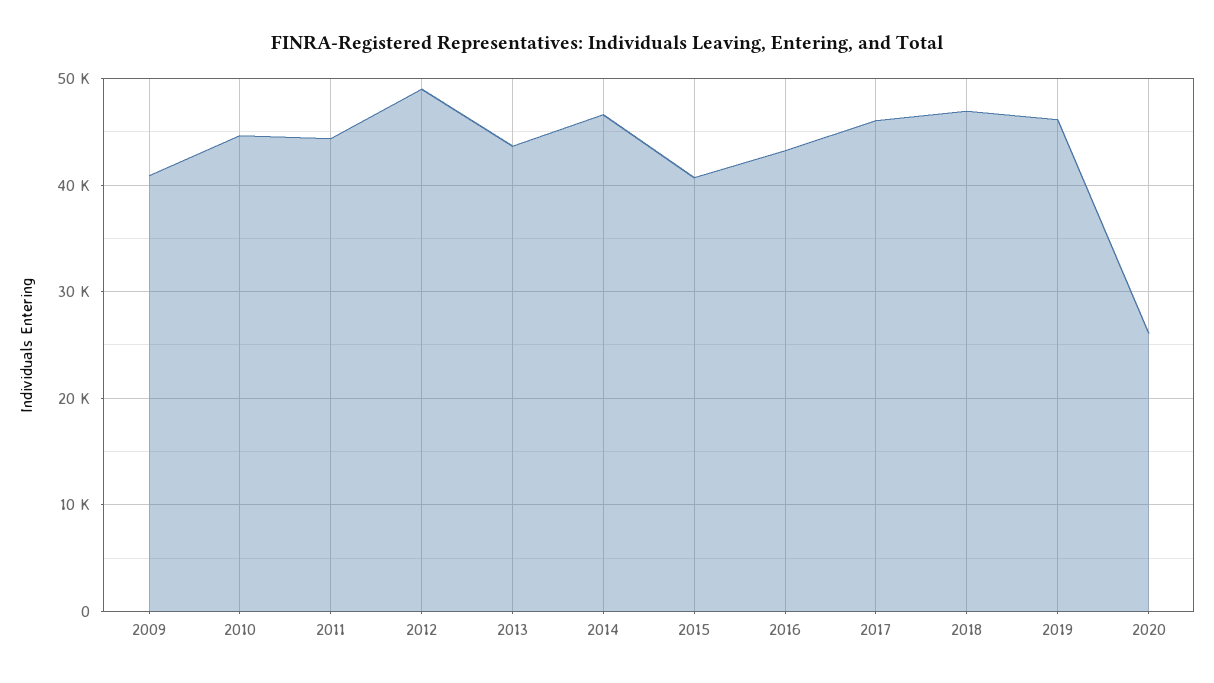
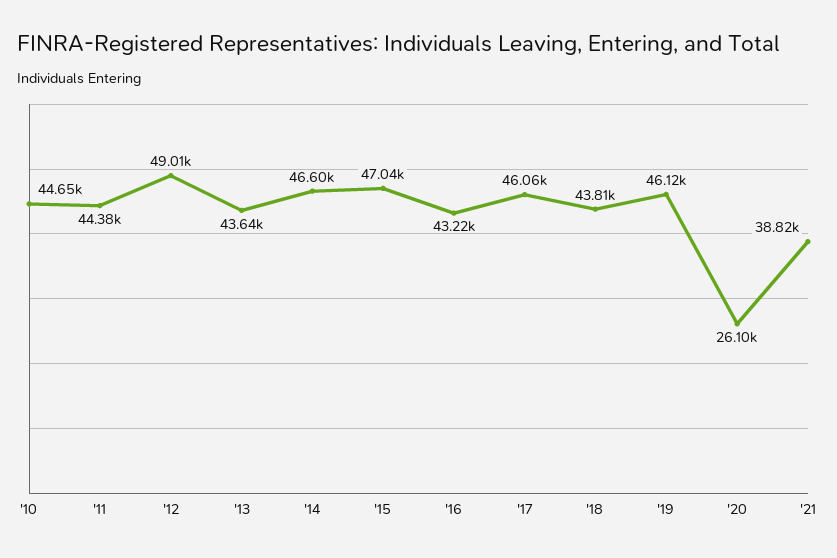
2009: 41000 -> none
2015: 41000 -> 47040
2018: 47000 -> 43810
'21: none -> 38820

